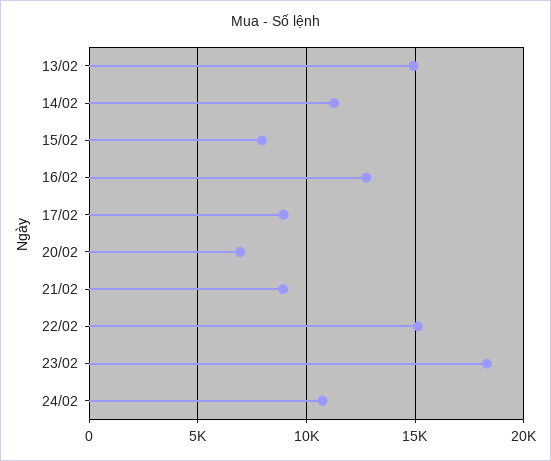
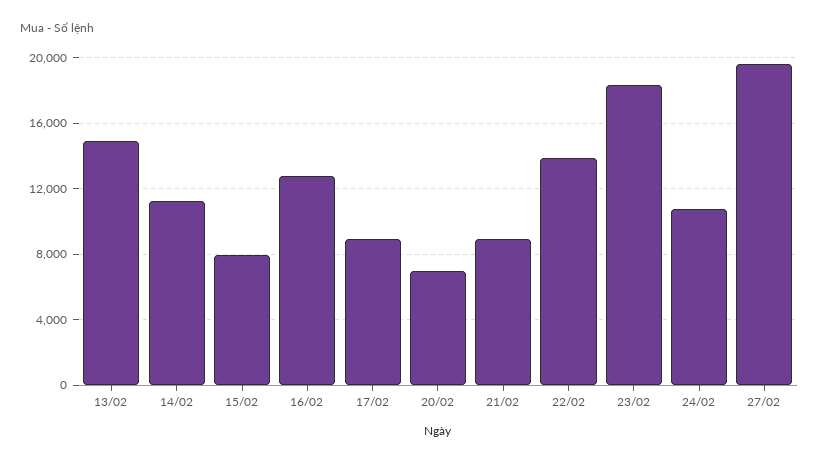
22/02: 15000 -> 14000
27/02: none -> 19500

